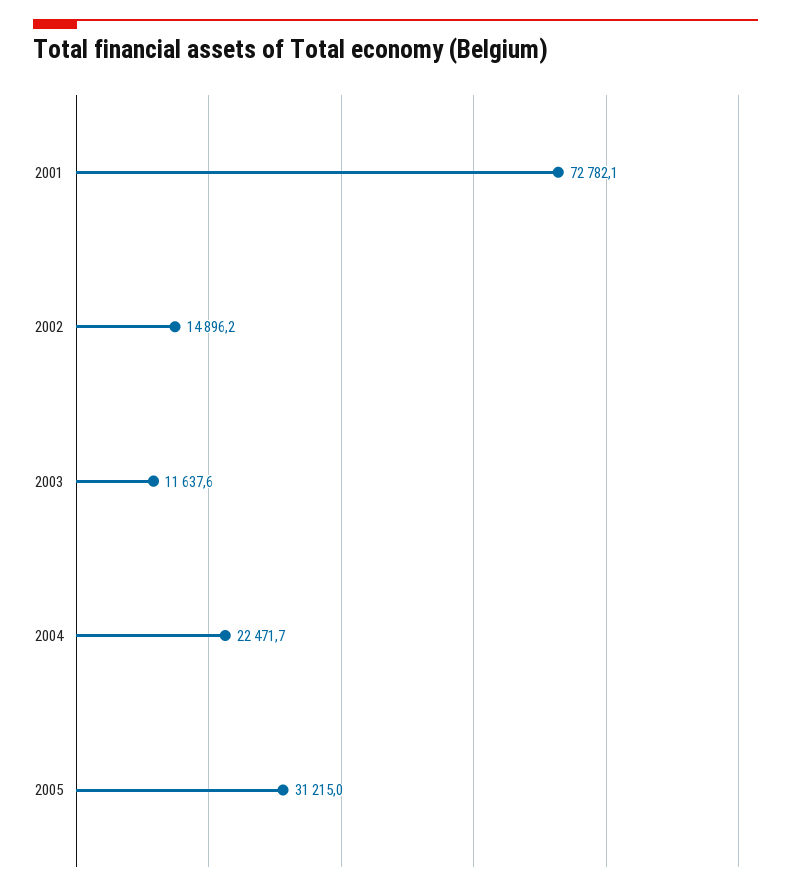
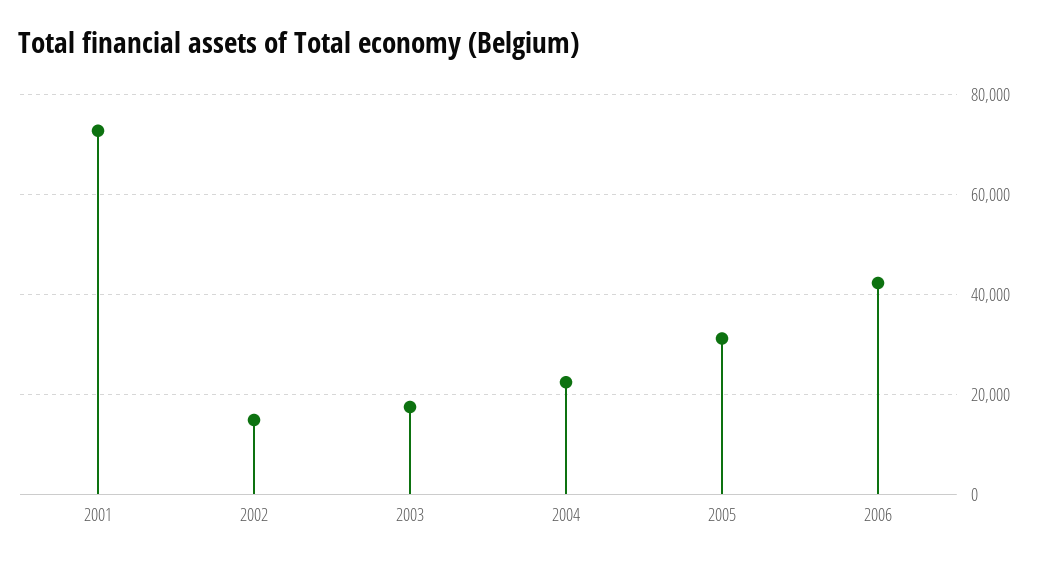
2003: 11637.6 -> 18000
2006: none -> 42000

